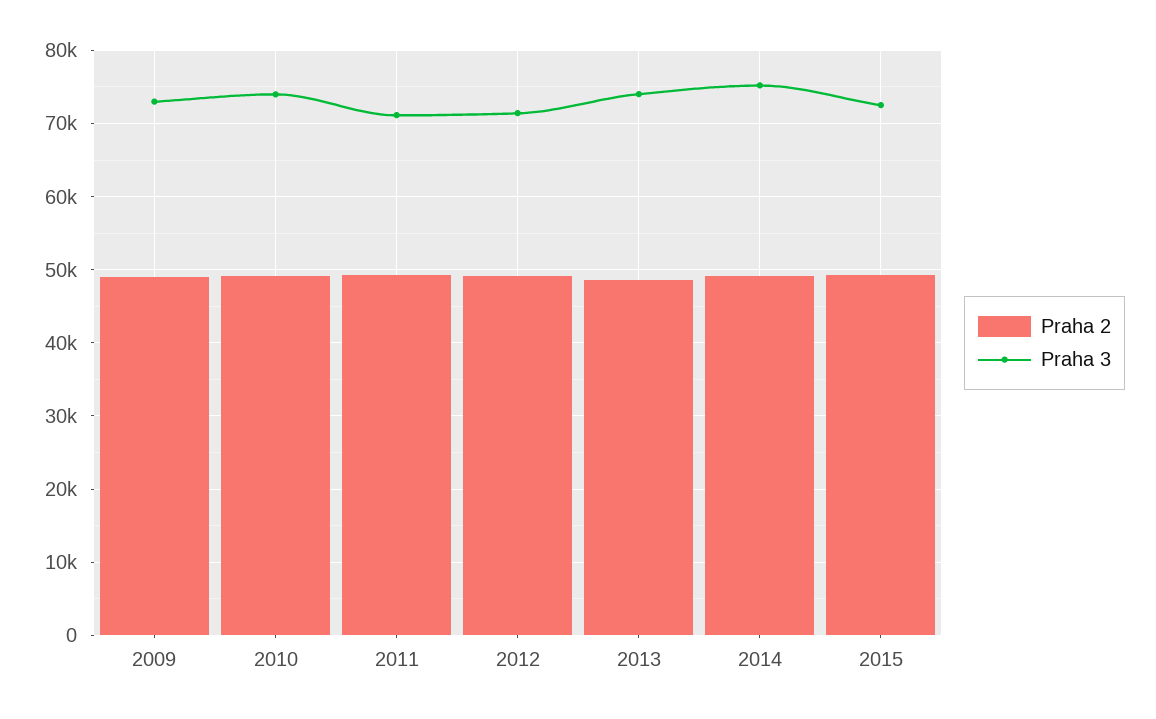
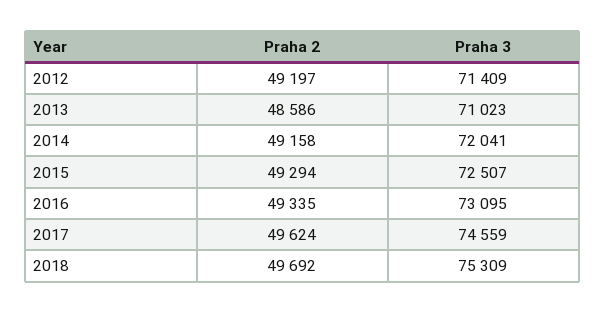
Praha 2, 2009: 49000 -> none
Praha 3, 2009: 73000 -> none
Praha 2, 2010: 49000 -> none
Praha 3, 2010: 74000 -> none
Praha 2, 2011: 49000 -> none
Praha 3, 2011: 71000 -> none
Praha 3, 2013: 74000 -> 71023
Praha 3, 2014: 75000 -> 72041
Praha 2, 2016: none -> 49335
Praha 3, 2016: none -> 73095
Praha 2, 2017: none -> 49624
Praha 3, 2017: none -> 74559
Praha 2, 2018: none -> 49692
Praha 3, 2018: none -> 75309

